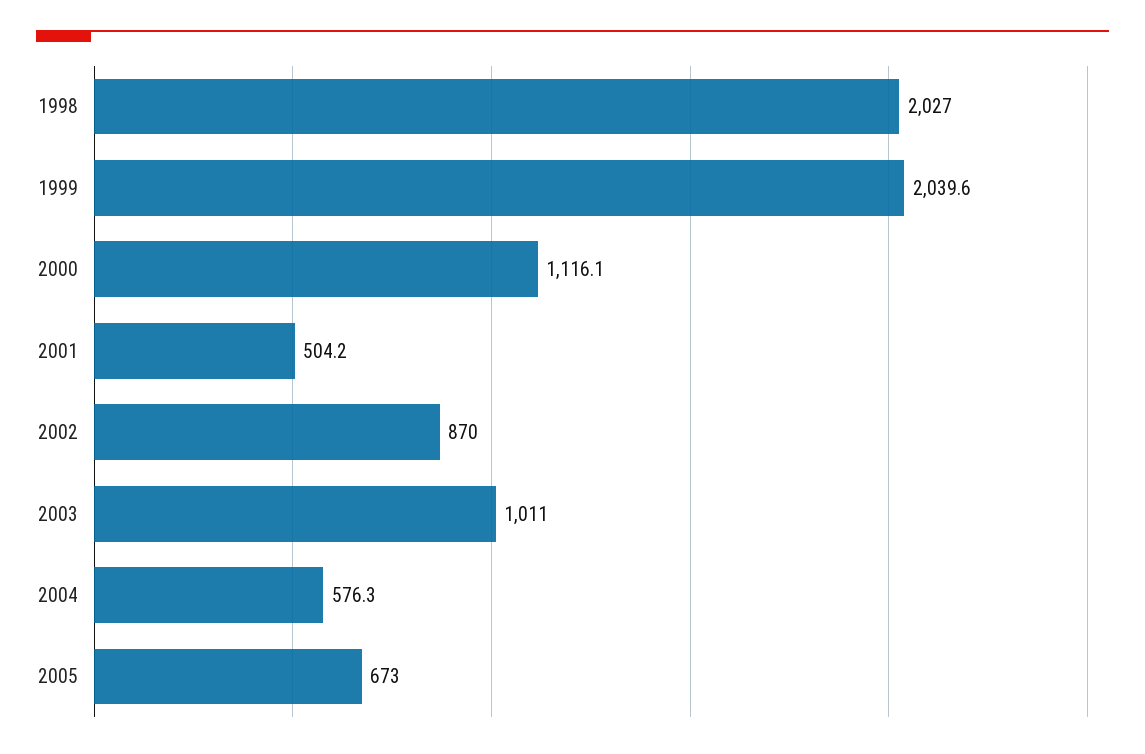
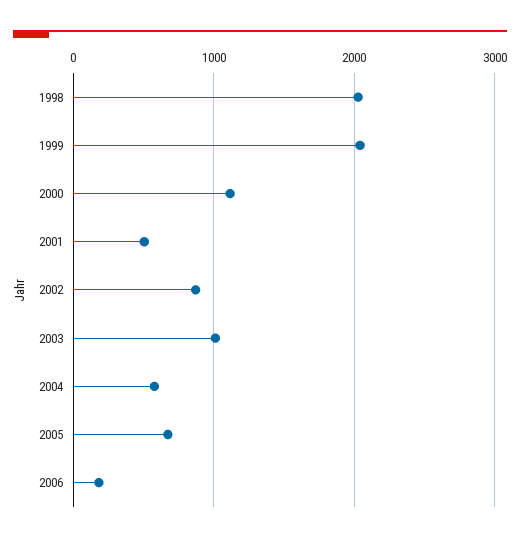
2006: none -> 200

